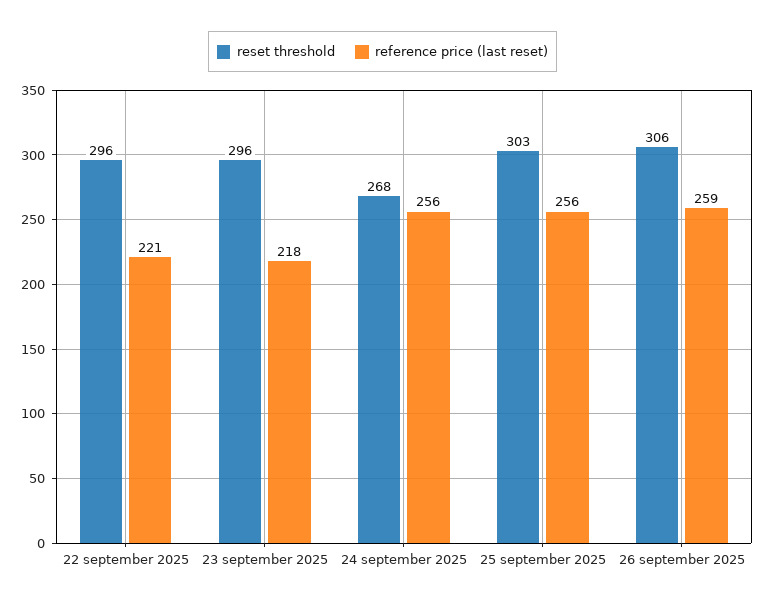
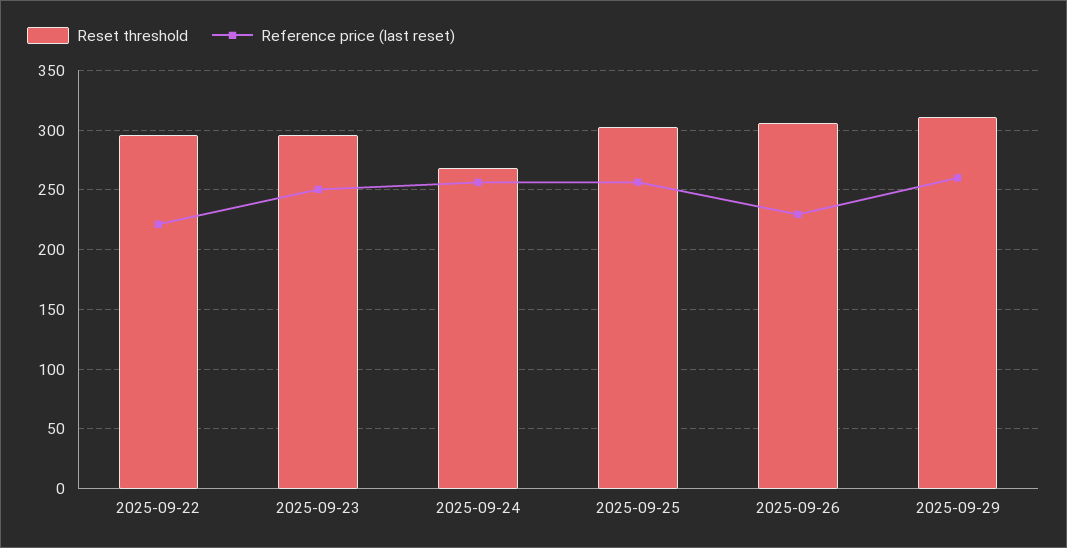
reference price (last reset), 23 september 2025: 218 -> 250
reference price (last reset), 26 september 2025: 259 -> 230
reset threshold, 2025-09-29: none -> 310
reference price (last reset), 2025-09-29: none -> 260

